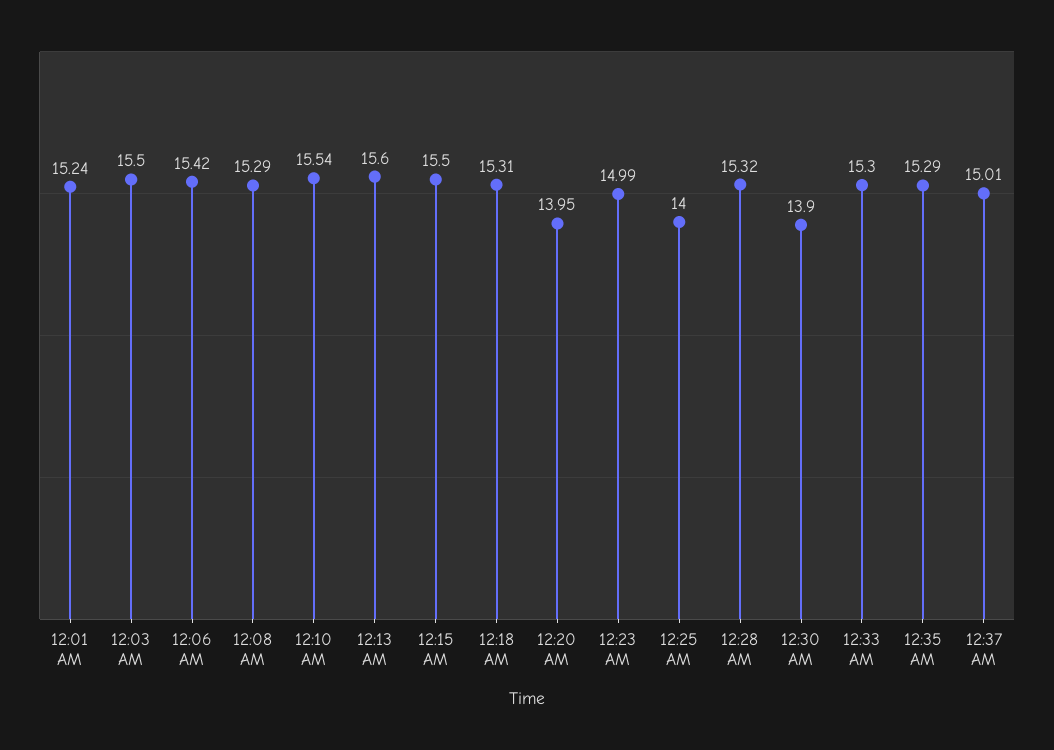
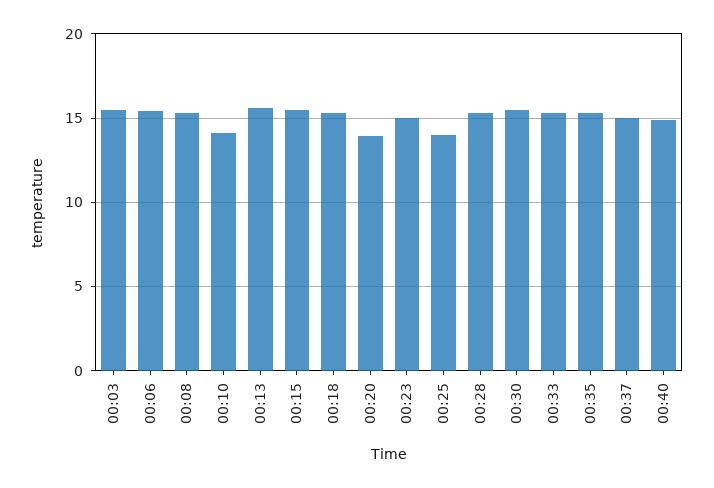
12:01 AM: 15.24 -> none
12:10 AM: 15.54 -> 14
12:30 AM: 13.9 -> 15.5
00:40: none -> 15

